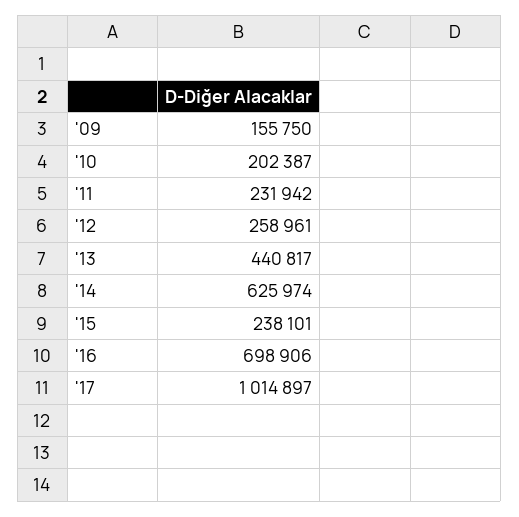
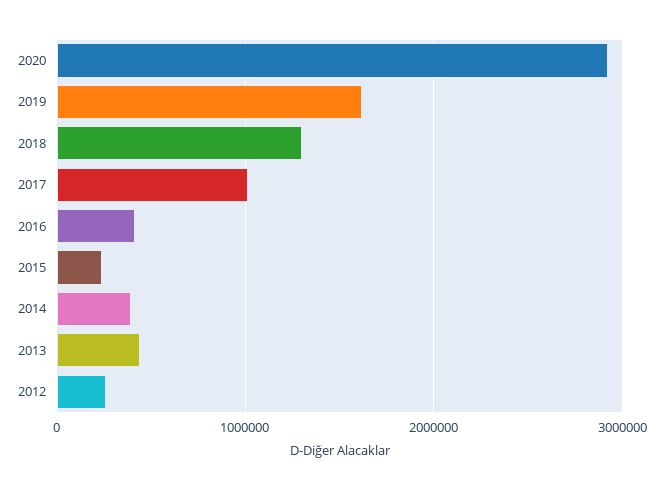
'09: 155750 -> none
'10: 202387 -> none
'11: 231942 -> none
'14: 625974 -> 400000
'16: 698906 -> 400000
2020: none -> 2900000
2019: none -> 1600000
2018: none -> 1300000

